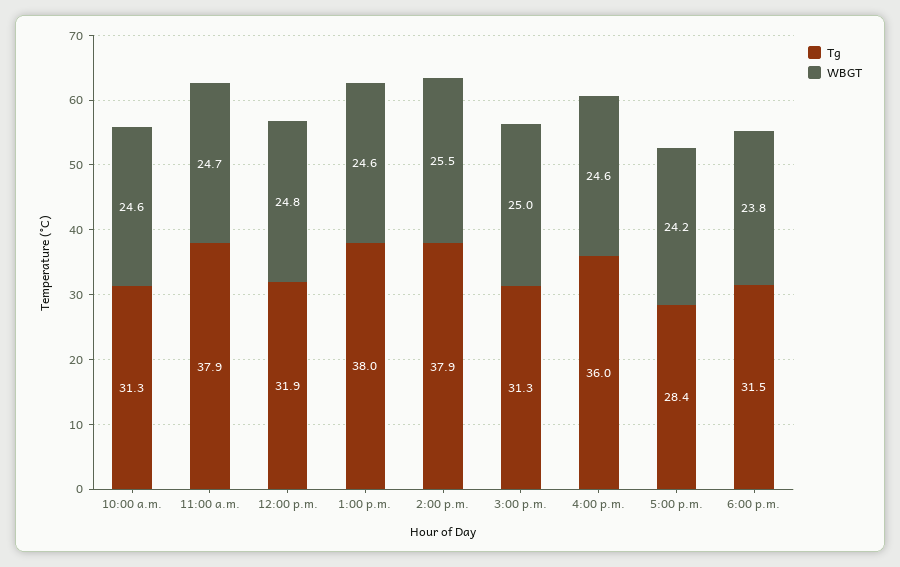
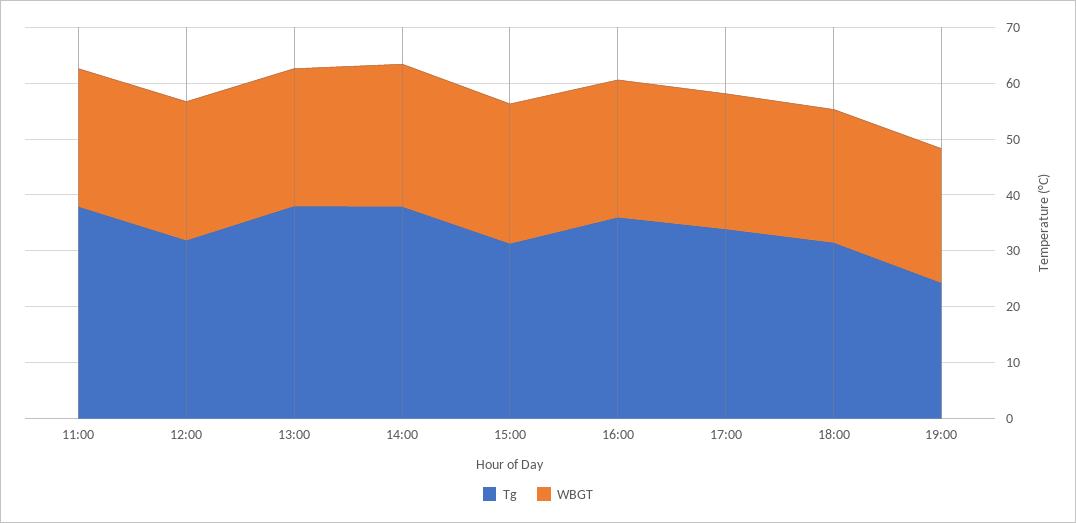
Tg, 10:00 a.m.: 31.3 -> none
WBGT, 10:00 a.m.: 24.6 -> none
Tg, 5:00 p.m.: 28.4 -> 34
Tg, 19:00: none -> 24
WBGT, 19:00: none -> 24

